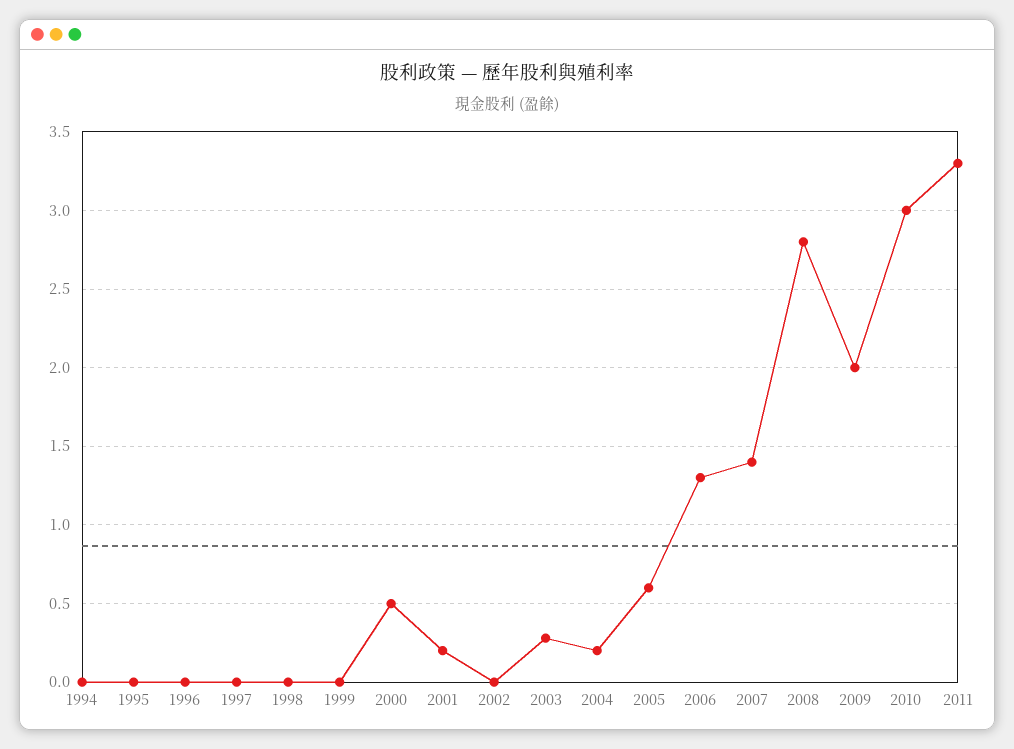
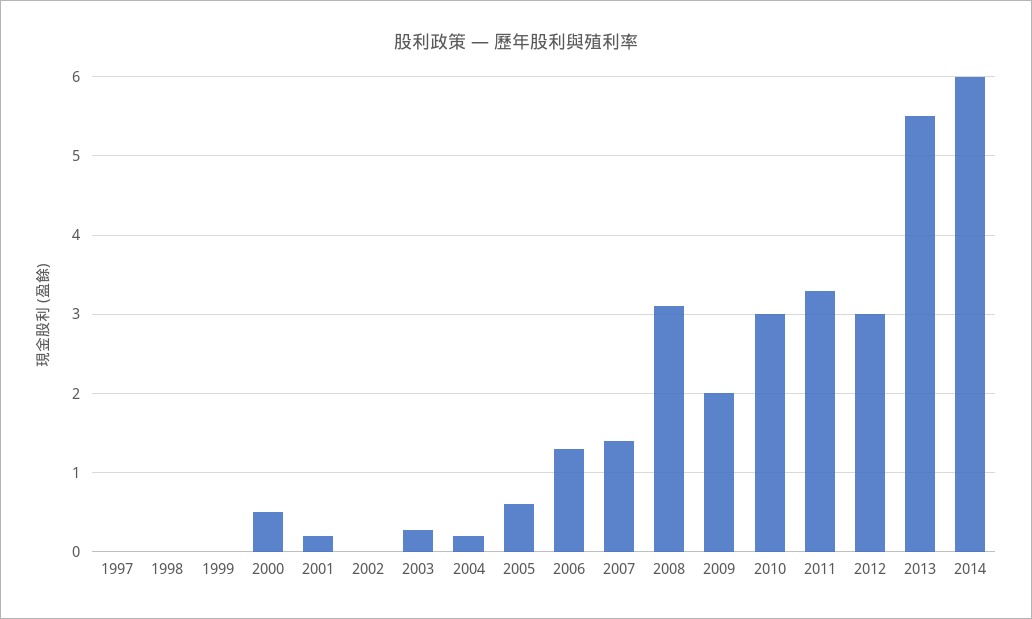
1994: 0 -> none
1995: 0 -> none
1996: 0 -> none
2008: 2.8 -> 3.1
2012: none -> 3
2013: none -> 5.5
2014: none -> 6

